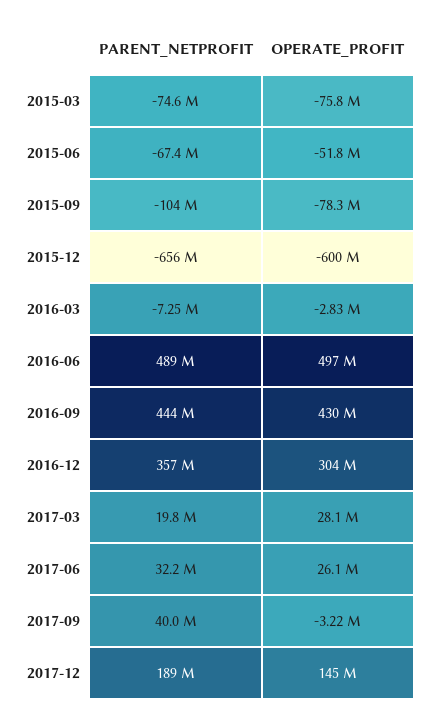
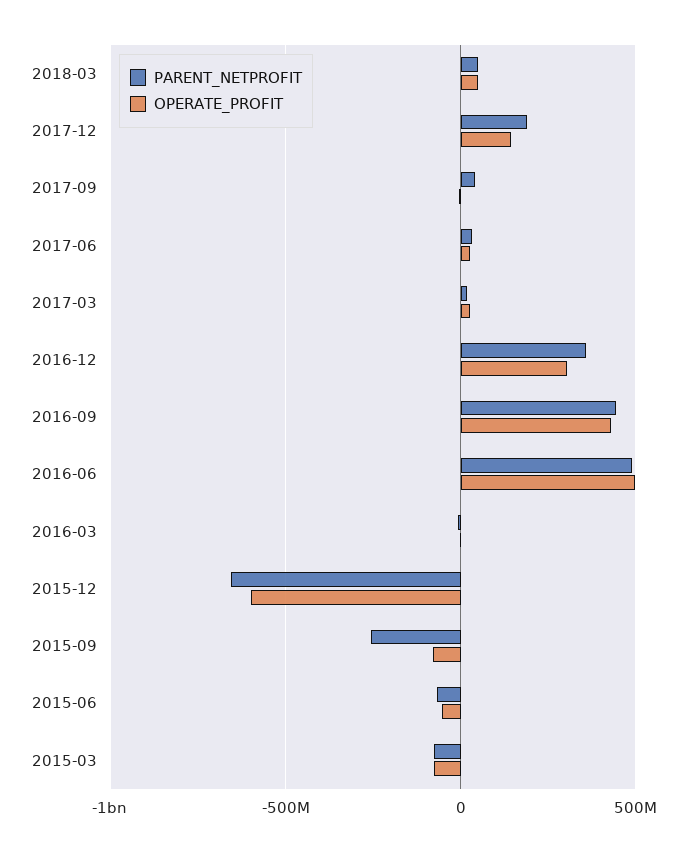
PARENT_NETPROFIT, 2015-09: -104000000 -> -250000000
PARENT_NETPROFIT, 2018-03: none -> 50000000
OPERATE_PROFIT, 2018-03: none -> 50000000

